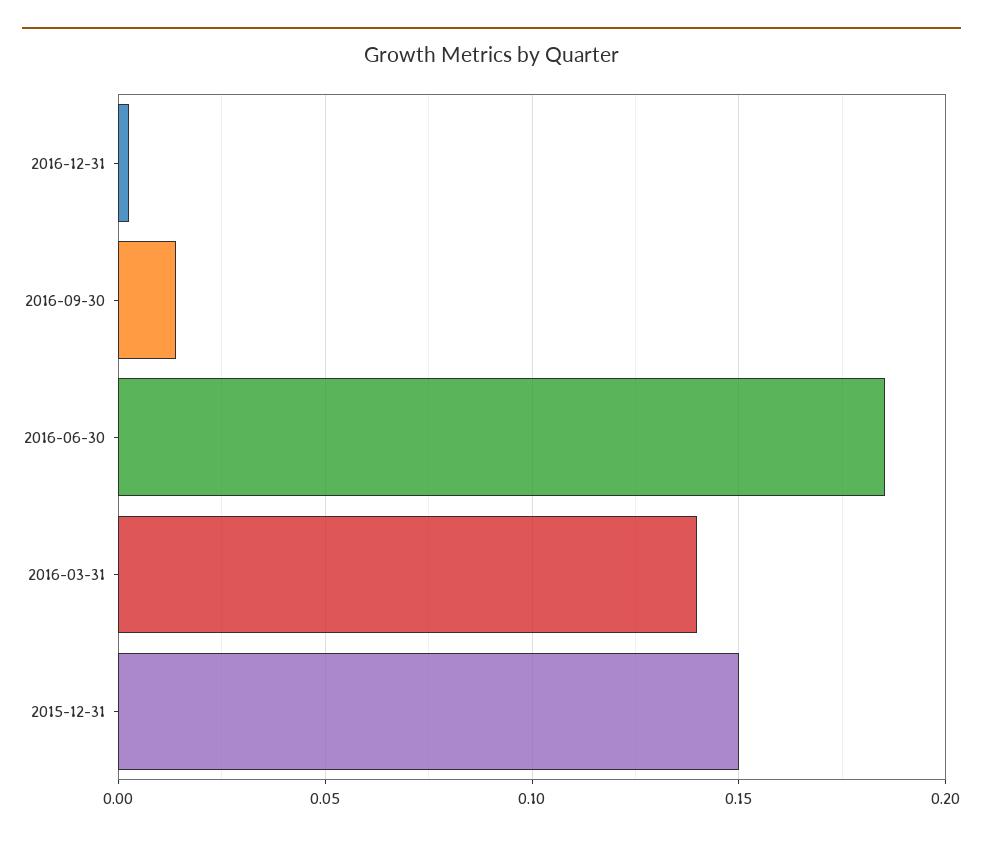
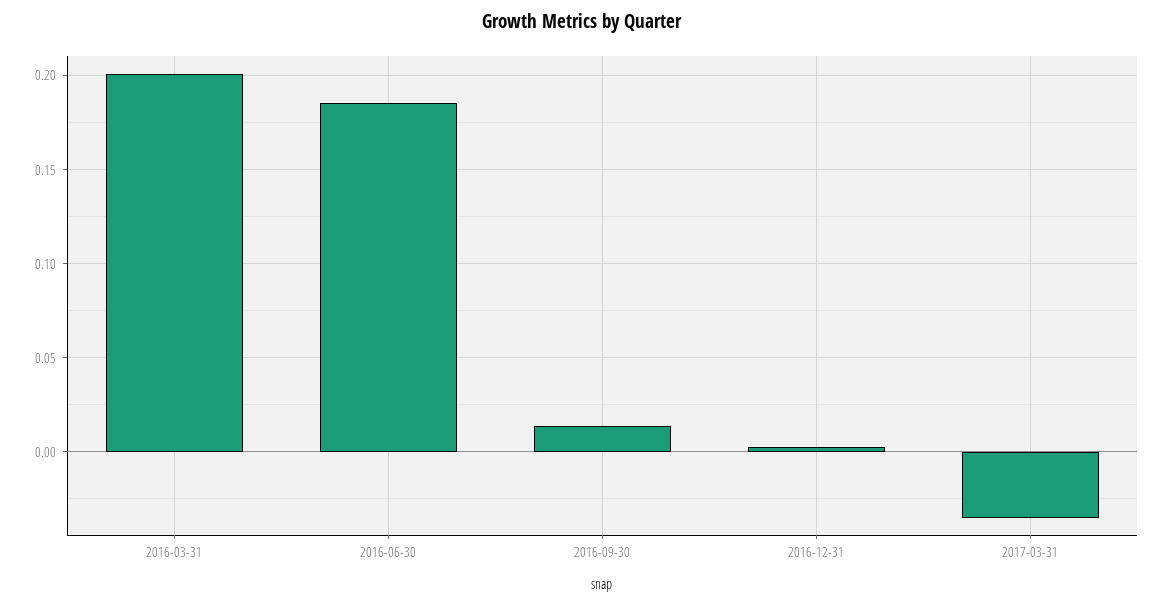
2016-03-31: 0.14 -> 0.2
2015-12-31: 0.15 -> none
2017-03-31: none -> -0.035

